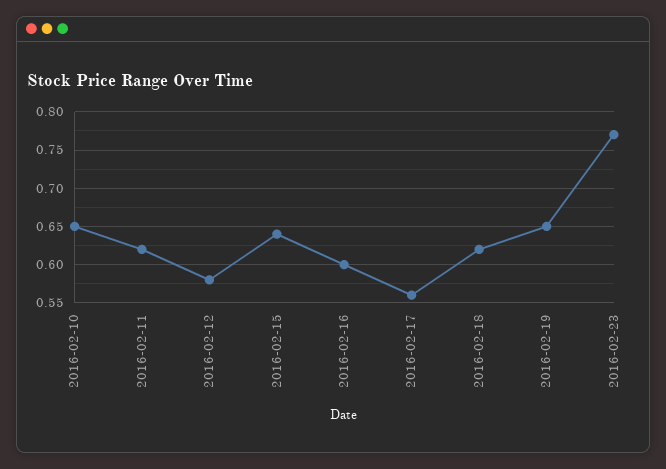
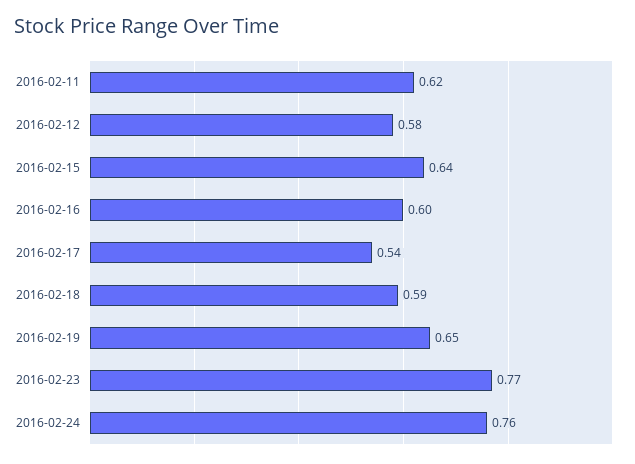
2016-02-10: 0.65 -> none
2016-02-17: 0.56 -> 0.54
2016-02-18: 0.62 -> 0.59
2016-02-24: none -> 0.76

